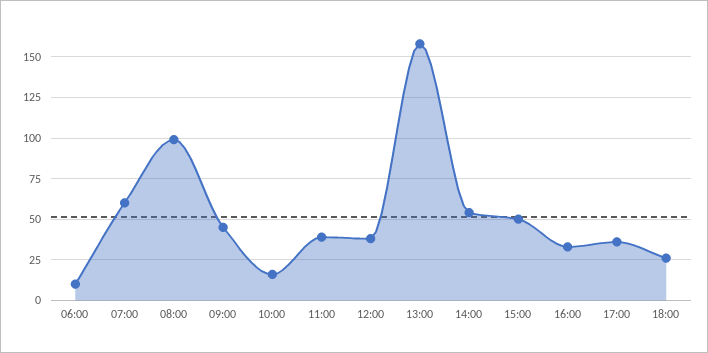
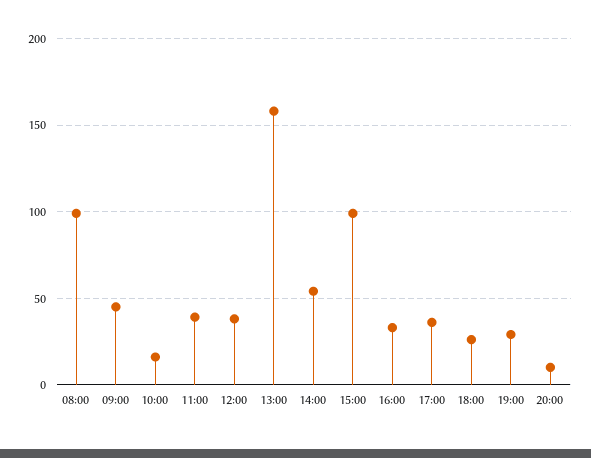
06:00: 10 -> none
07:00: 60 -> none
15:00: 50 -> 100
19:00: none -> 30
20:00: none -> 10

